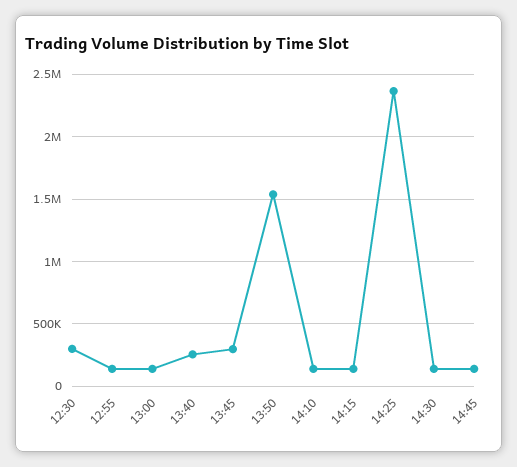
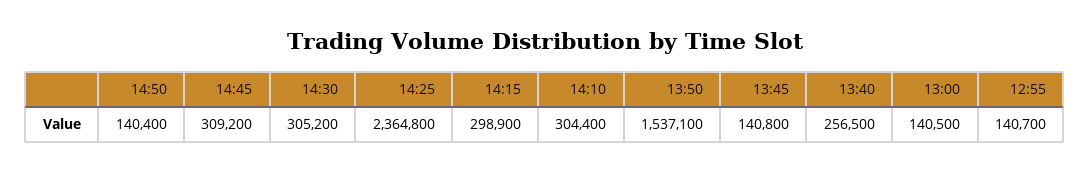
12:30: 300000 -> none
13:45: 300000 -> 140800
14:10: 150000 -> 304400
14:15: 150000 -> 298900
14:30: 150000 -> 305200
14:45: 150000 -> 309200
14:50: none -> 140400

